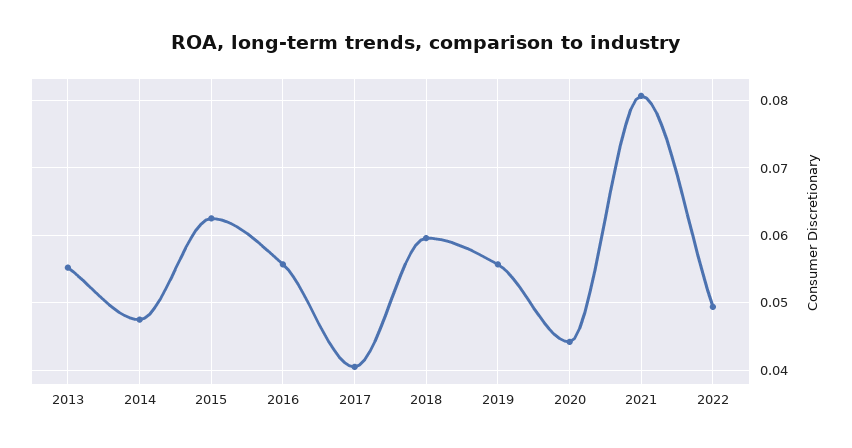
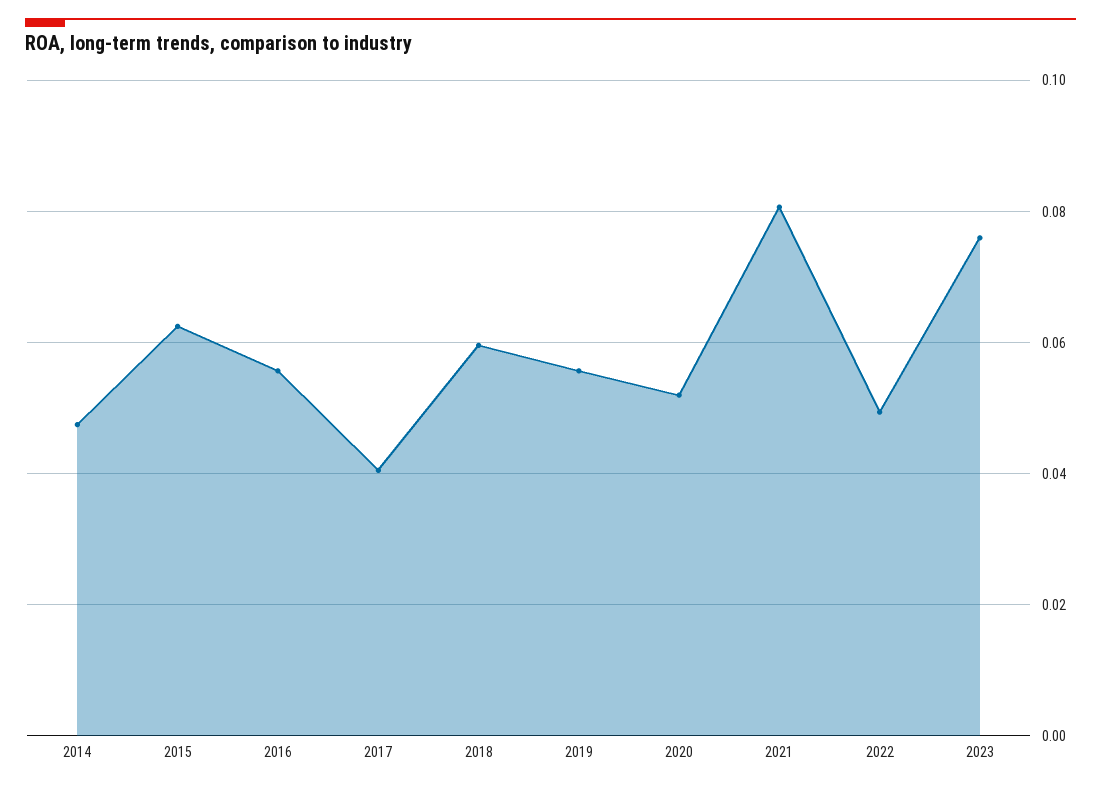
2013: 0.055 -> none
2020: 0.044 -> 0.052
2023: none -> 0.076

